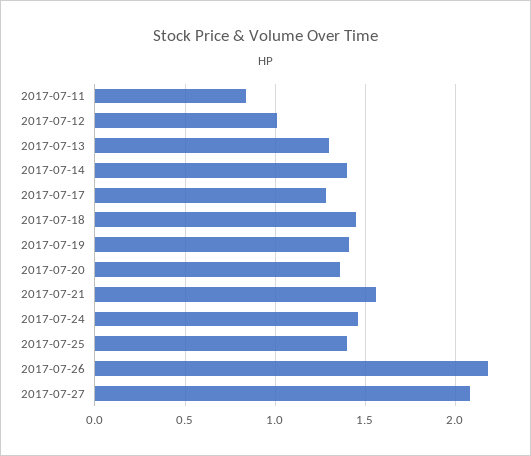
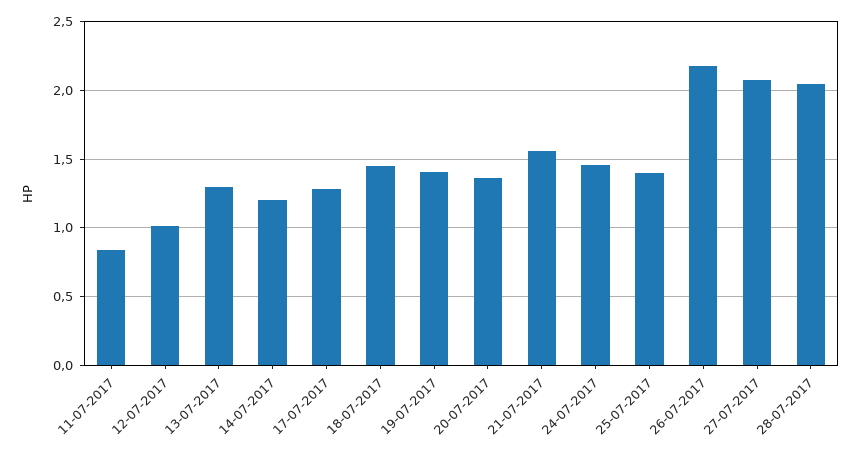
2017-07-14: 1.4 -> 1.2
28-07-2017: none -> 2.05

